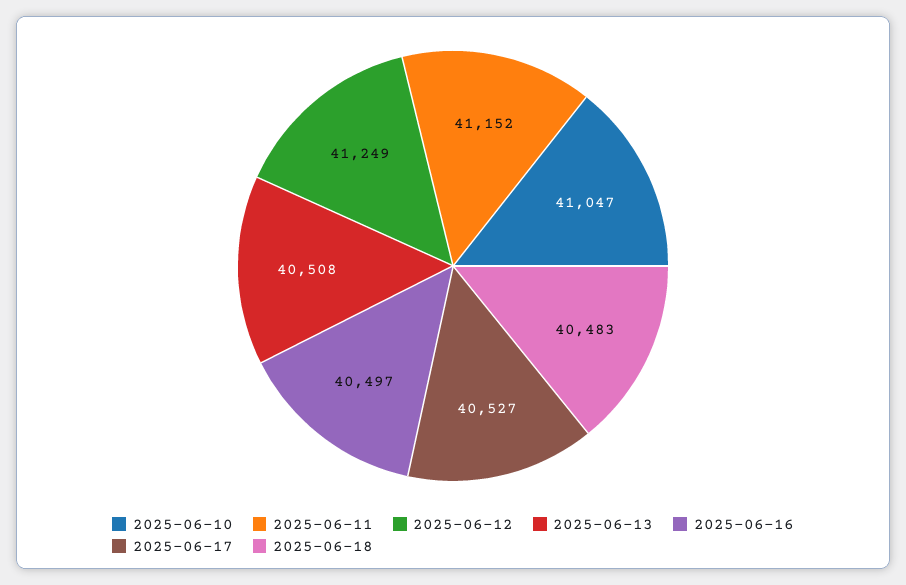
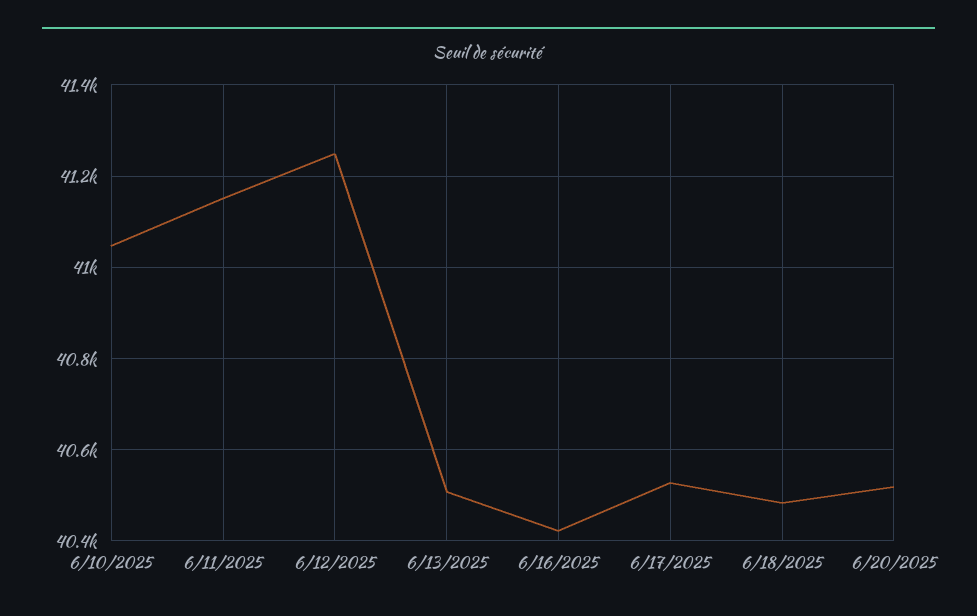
2025-06-16: 40497 -> 40420
6/20/2025: none -> 40520

